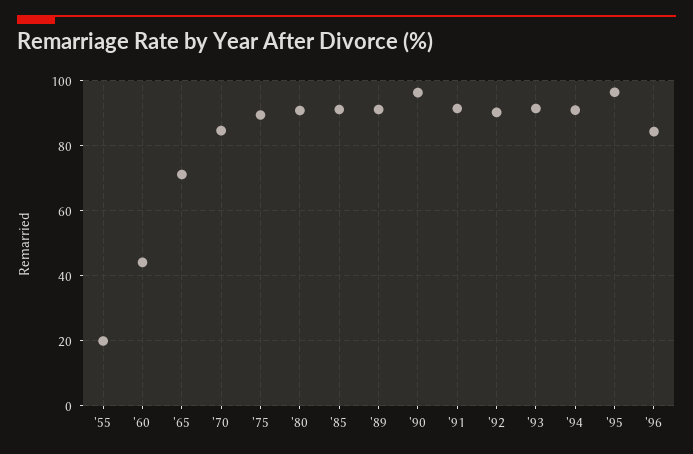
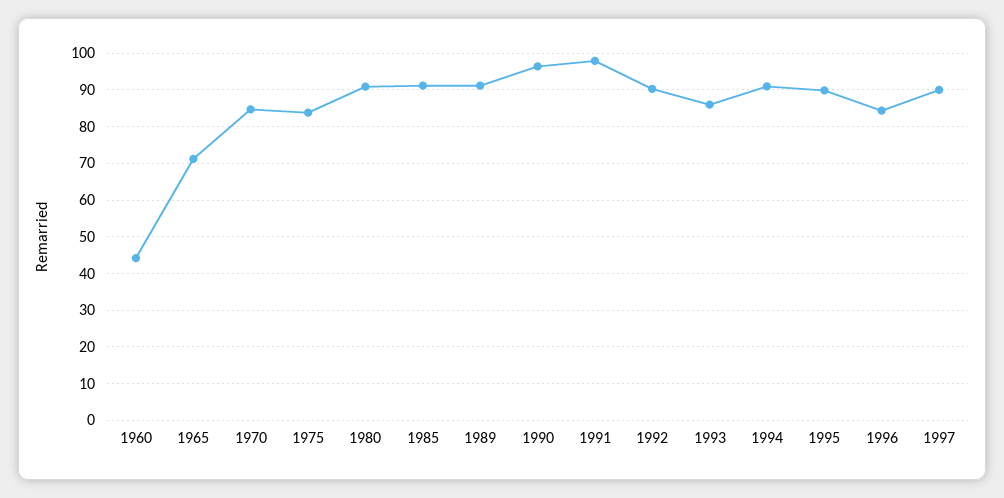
'55: 20 -> none
'75: 90 -> 84
'91: 92 -> 98
'93: 92 -> 86
'95: 96 -> 90
1997: none -> 90

